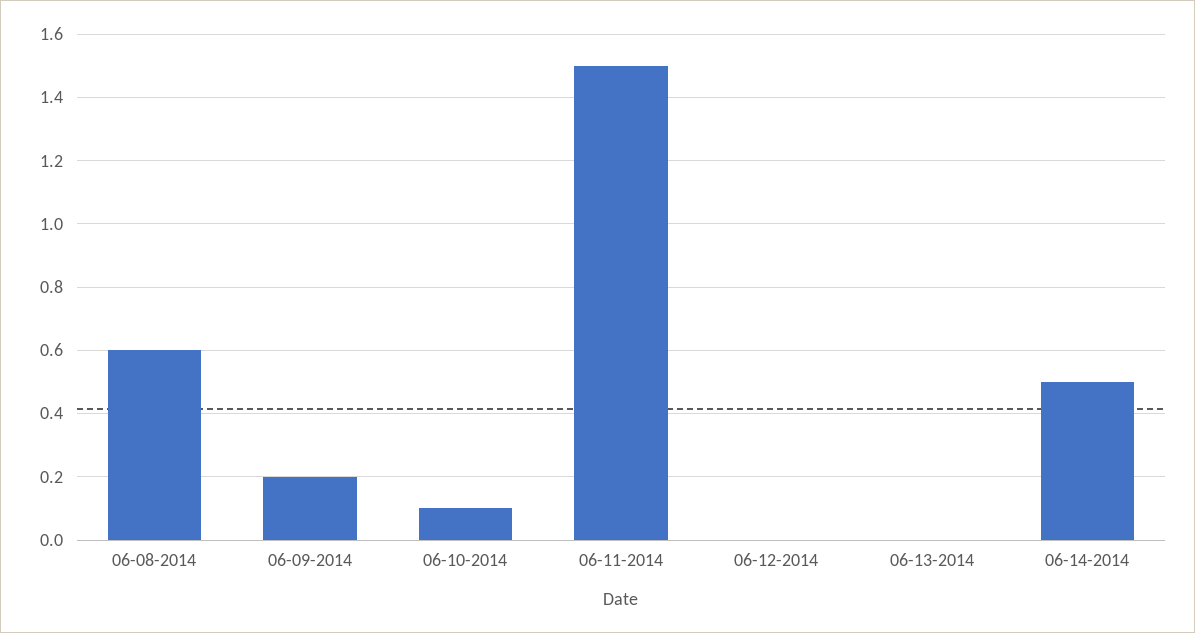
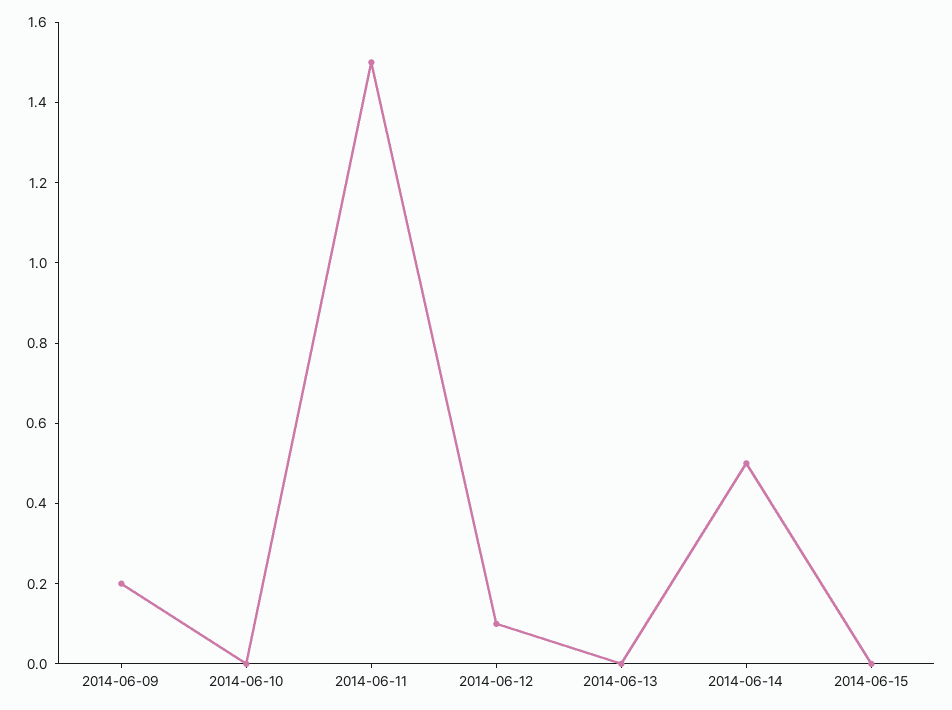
06-08-2014: 0.6 -> none
06-10-2014: 0.1 -> 0
06-12-2014: 0 -> 0.1
2014-06-15: none -> 0

